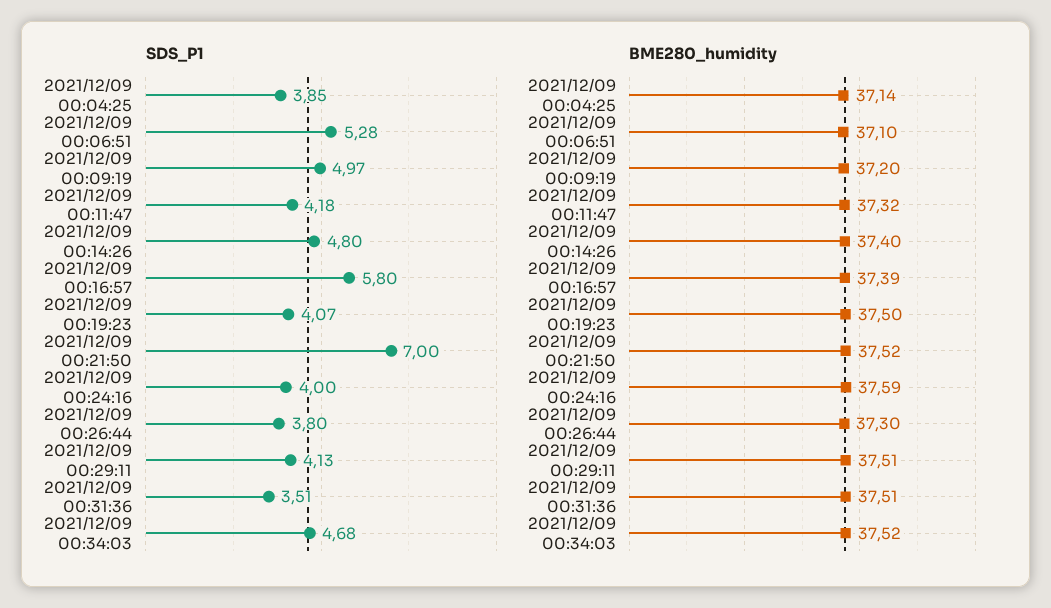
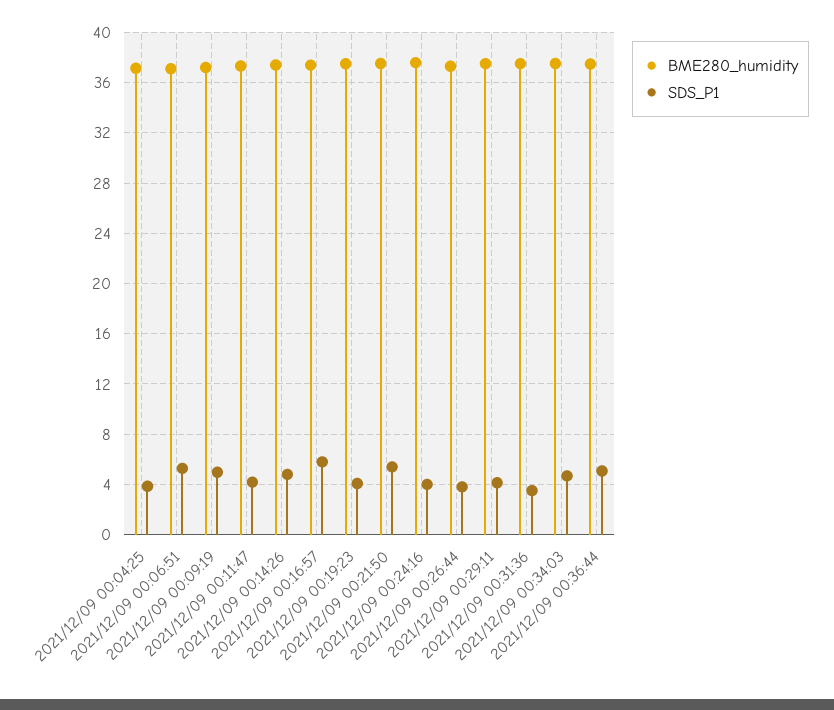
SDS_P1, 2021/12/09 00:21:50: 7 -> 5.5
BME280_humidity, 2021/12/09 00:36:44: none -> 37.5
SDS_P1, 2021/12/09 00:36:44: none -> 5

